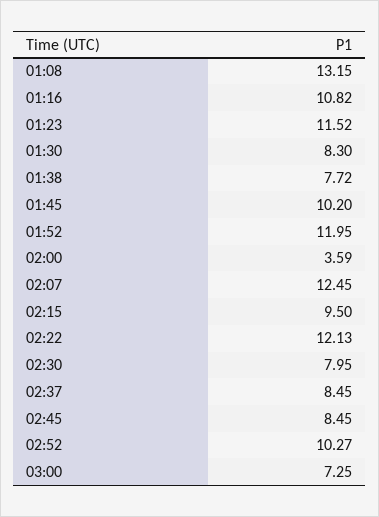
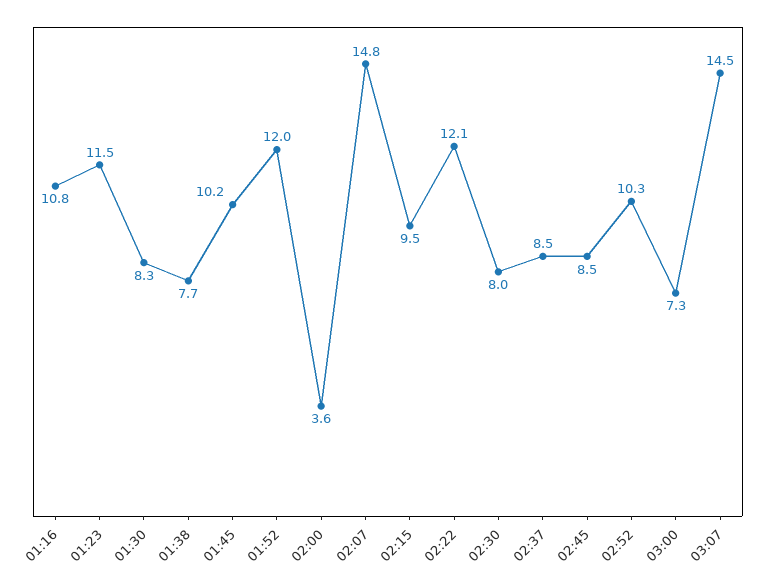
01:08: 13.15 -> none
02:07: 12.45 -> 14.8
03:07: none -> 14.5

